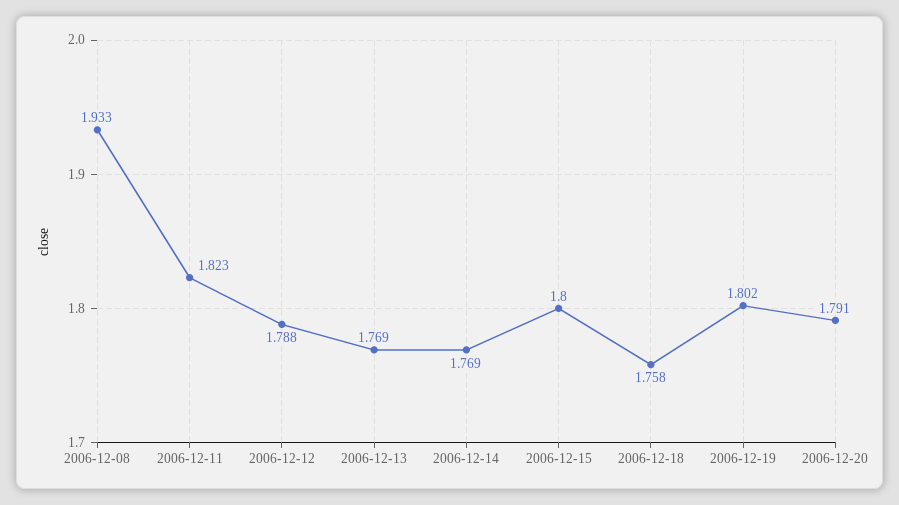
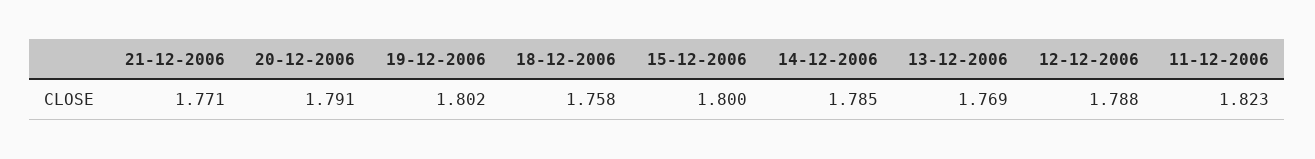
2006-12-08: 1.933 -> none
2006-12-14: 1.769 -> 1.785
21-12-2006: none -> 1.771

